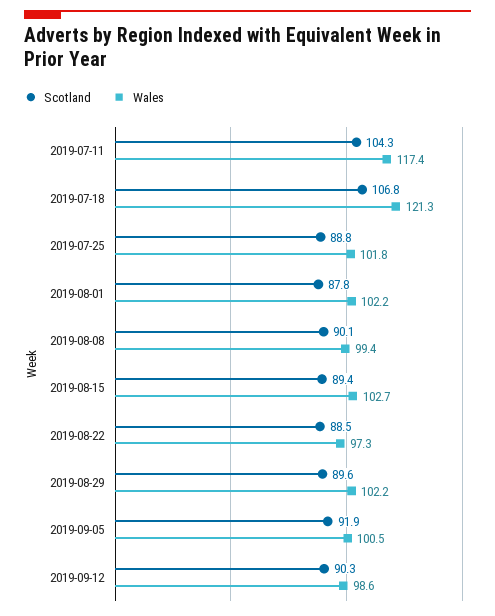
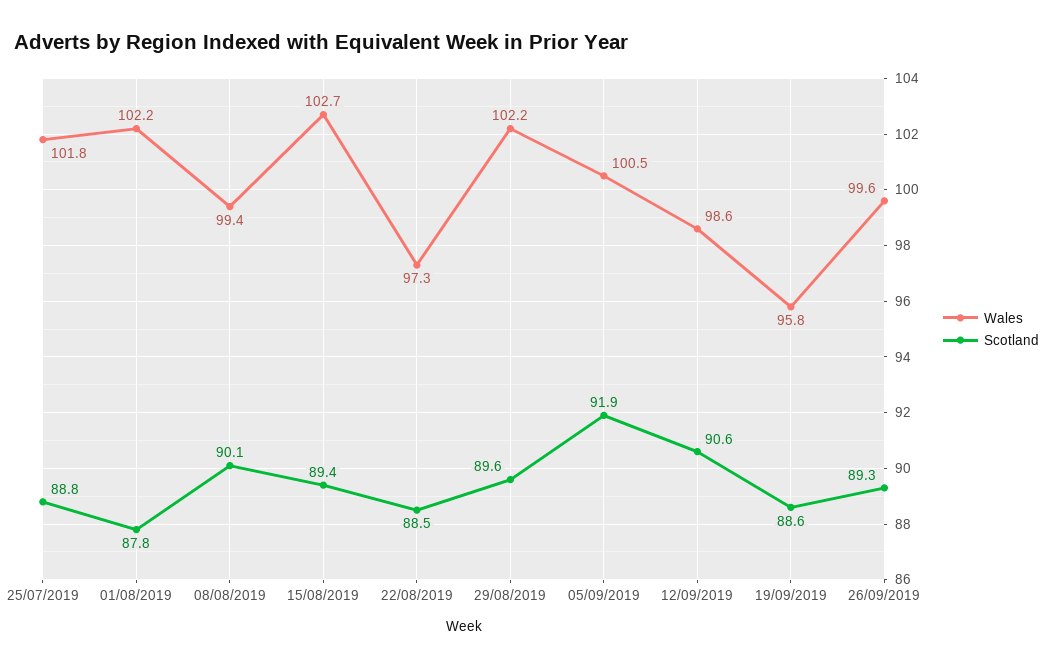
Scotland, 2019-07-11: 104.3 -> none
Wales, 2019-07-11: 117.4 -> none
Scotland, 2019-07-18: 106.8 -> none
Wales, 2019-07-18: 121.3 -> none
Scotland, 2019-09-12: 90.3 -> 90.6
Wales, 19/09/2019: none -> 95.8
Scotland, 19/09/2019: none -> 88.6
Wales, 26/09/2019: none -> 99.6
Scotland, 26/09/2019: none -> 89.3

